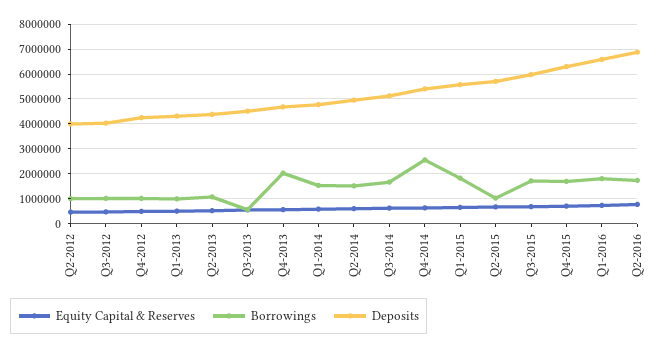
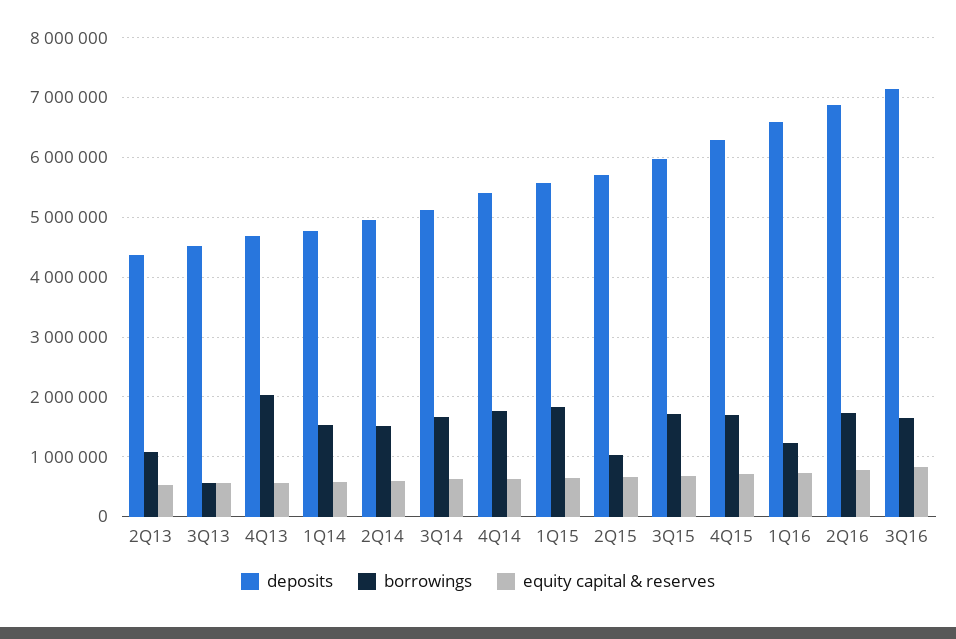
Equity Capital & Reserves, Q2-2012: 500000 -> none
Borrowings, Q2-2012: 1000000 -> none
Deposits, Q2-2012: 4000000 -> none
Equity Capital & Reserves, Q3-2012: 500000 -> none
Borrowings, Q3-2012: 1000000 -> none
Deposits, Q3-2012: 4000000 -> none
Equity Capital & Reserves, Q4-2012: 500000 -> none
Borrowings, Q4-2012: 1000000 -> none
Deposits, Q4-2012: 4250000 -> none
Equity Capital & Reserves, Q1-2013: 500000 -> none
Borrowings, Q1-2013: 1000000 -> none
Deposits, Q1-2013: 4250000 -> none
Borrowings, Q4-2014: 2500000 -> 1800000
Borrowings, Q1-2016: 1750000 -> 1200000
Deposits, 3Q16: none -> 7200000
Borrowings, 3Q16: none -> 1600000
Equity Capital & Reserves, 3Q16: none -> 800000

